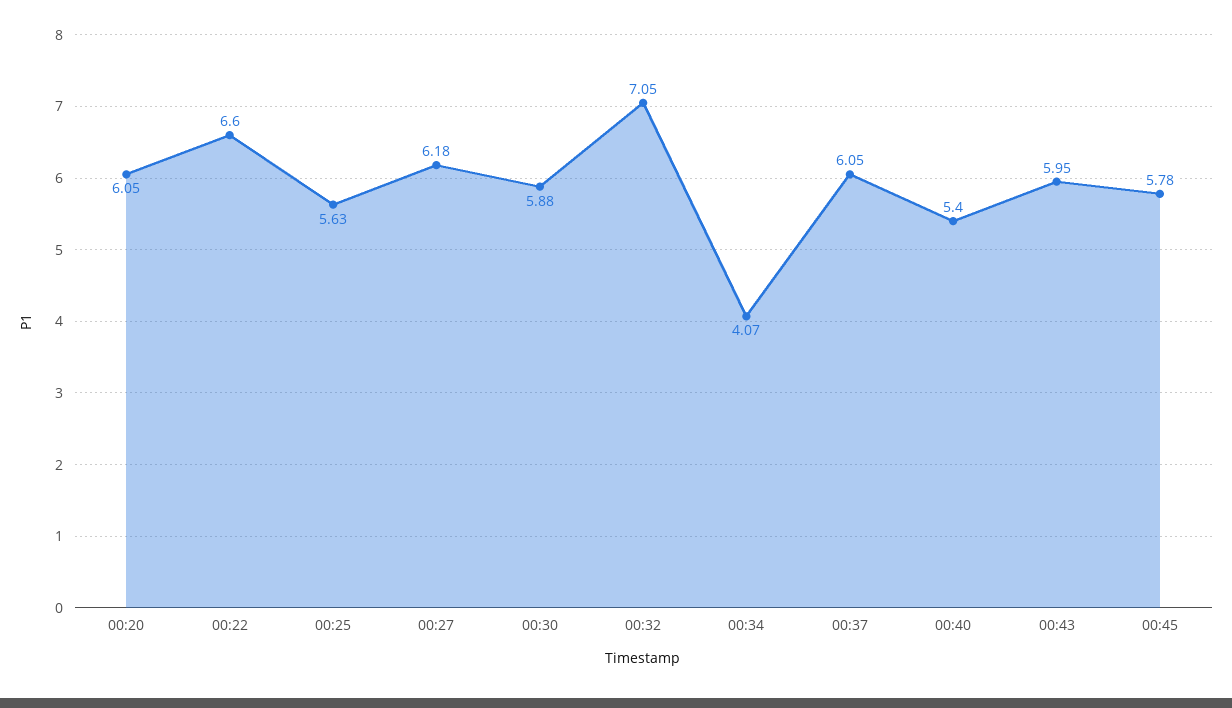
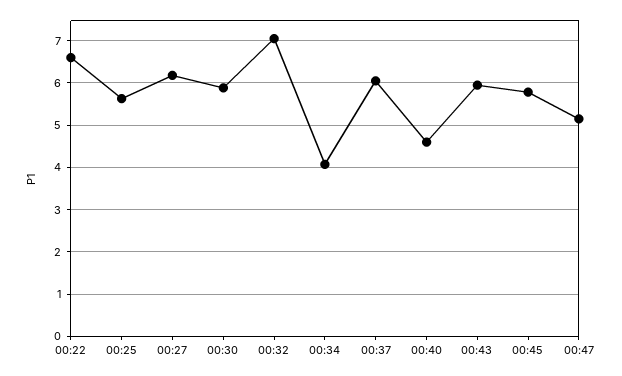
00:20: 6.05 -> none
00:40: 5.4 -> 4.6
00:47: none -> 5.2

